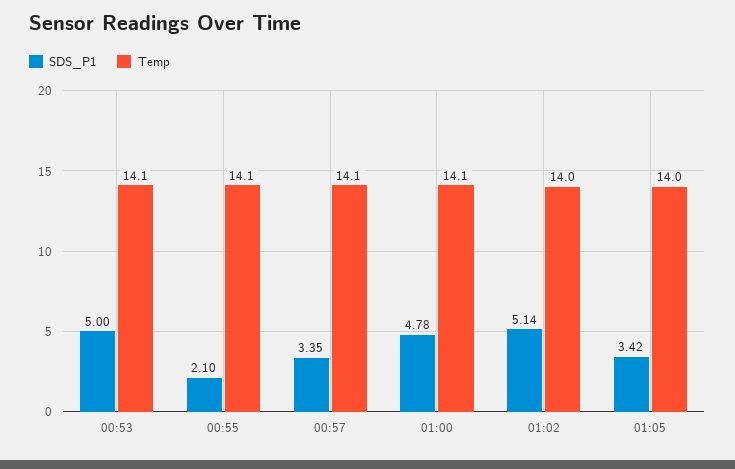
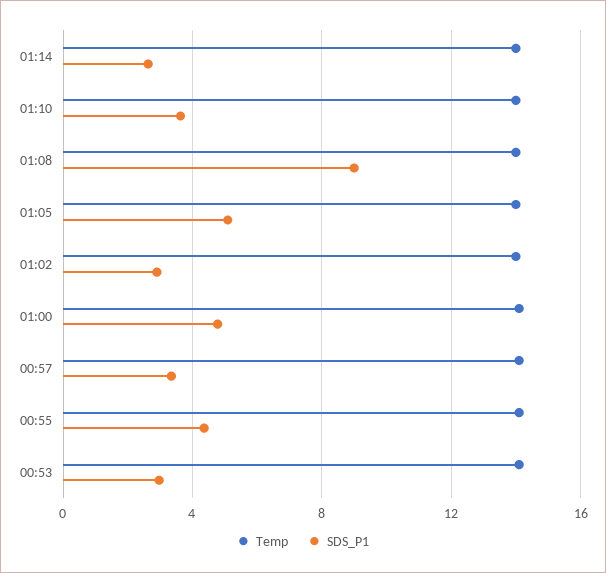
SDS_P1, 00:53: 5 -> 3
SDS_P1, 00:55: 2.1 -> 4.5
SDS_P1, 01:02: 5.14 -> 3
SDS_P1, 01:05: 3.42 -> 5
Temp, 01:14: none -> 14
SDS_P1, 01:14: none -> 2.5
Temp, 01:10: none -> 14
SDS_P1, 01:10: none -> 3.5
Temp, 01:08: none -> 14
SDS_P1, 01:08: none -> 9

